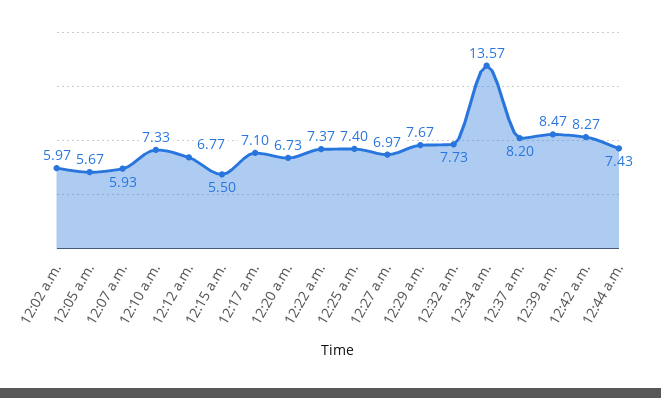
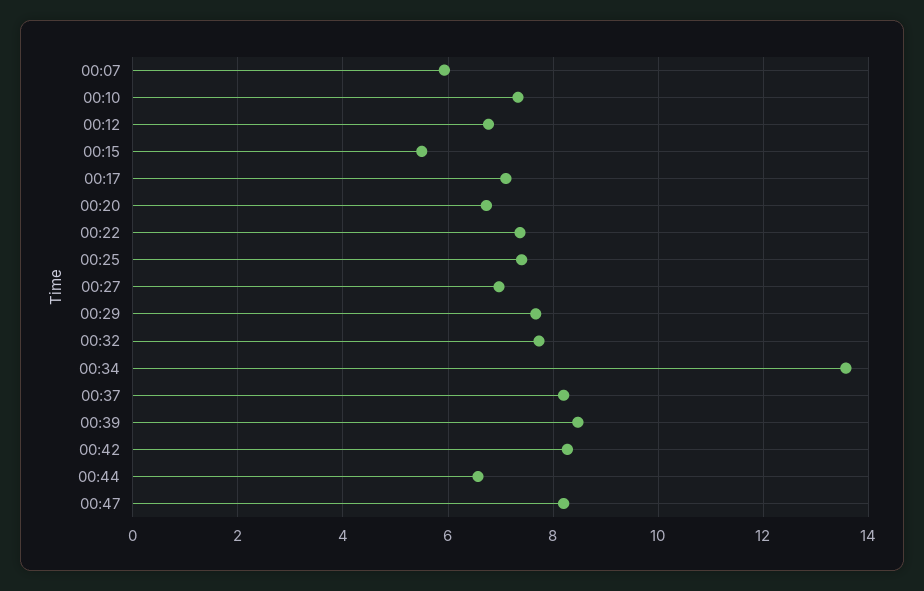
12:02 a.m.: 5.97 -> none
12:05 a.m.: 5.67 -> none
12:44 a.m.: 7.43 -> 6.6
00:47: none -> 8.2

